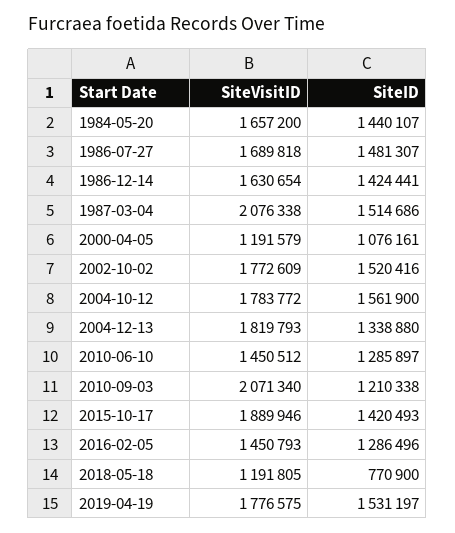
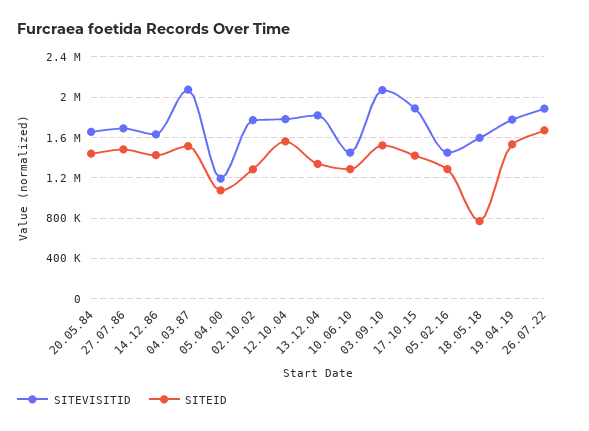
SiteID, 2002-10-02: 1520416 -> 1300000
SiteID, 2010-09-03: 1210338 -> 1500000
SiteVisitID, 2018-05-18: 1191805 -> 1600000
SiteVisitID, 26.07.22: none -> 1900000
SiteID, 26.07.22: none -> 1700000

